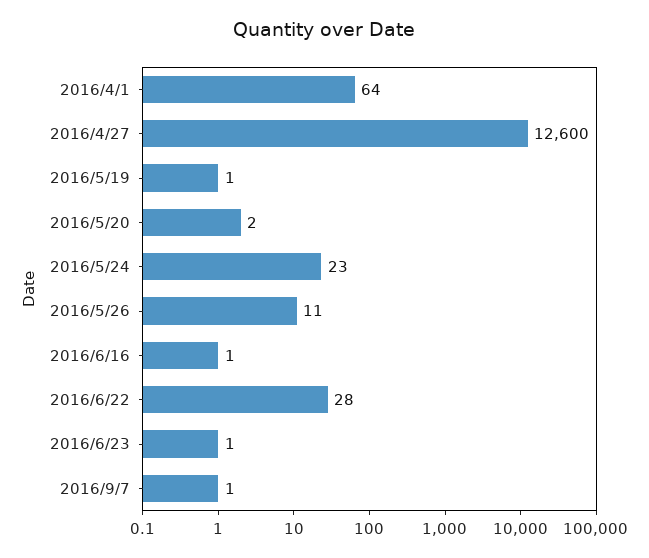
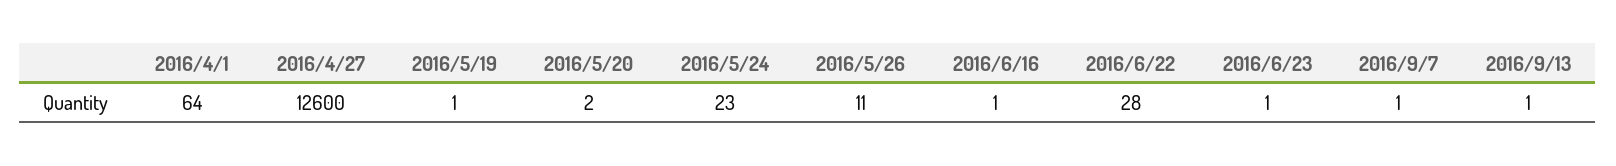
2016/9/13: none -> 1

